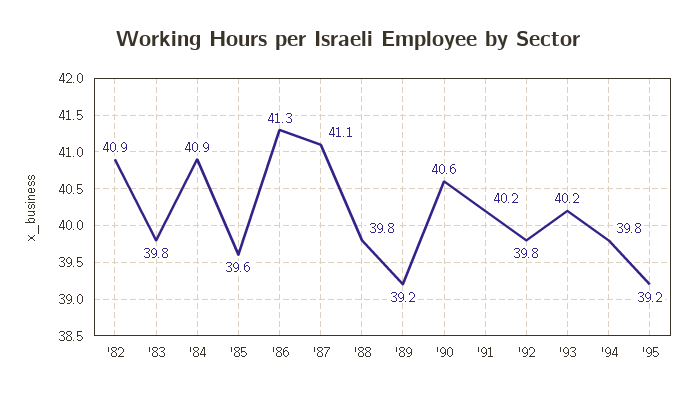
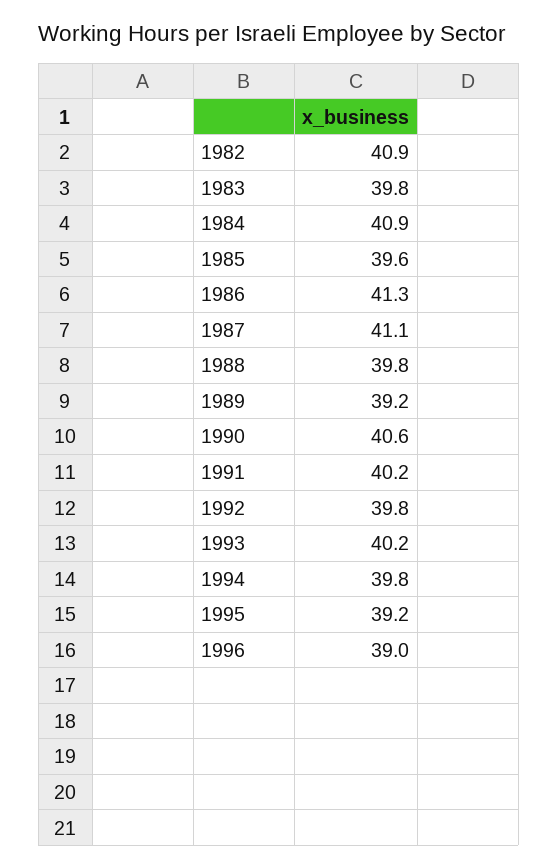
1996: none -> 39

